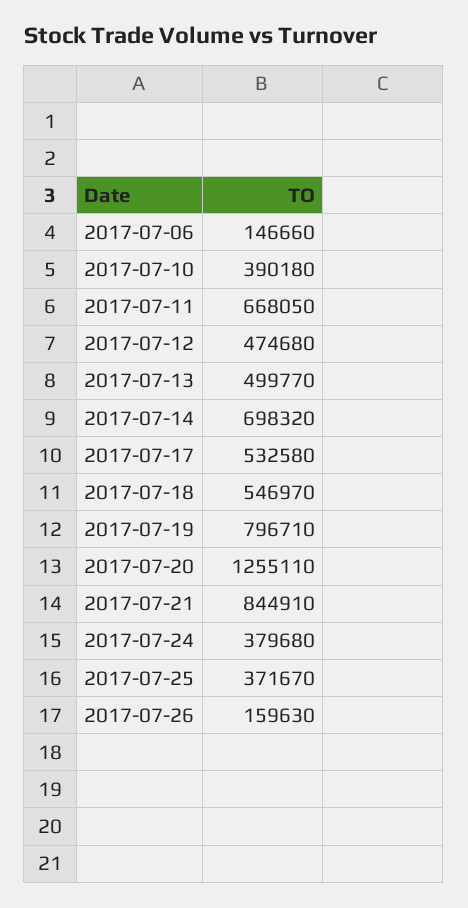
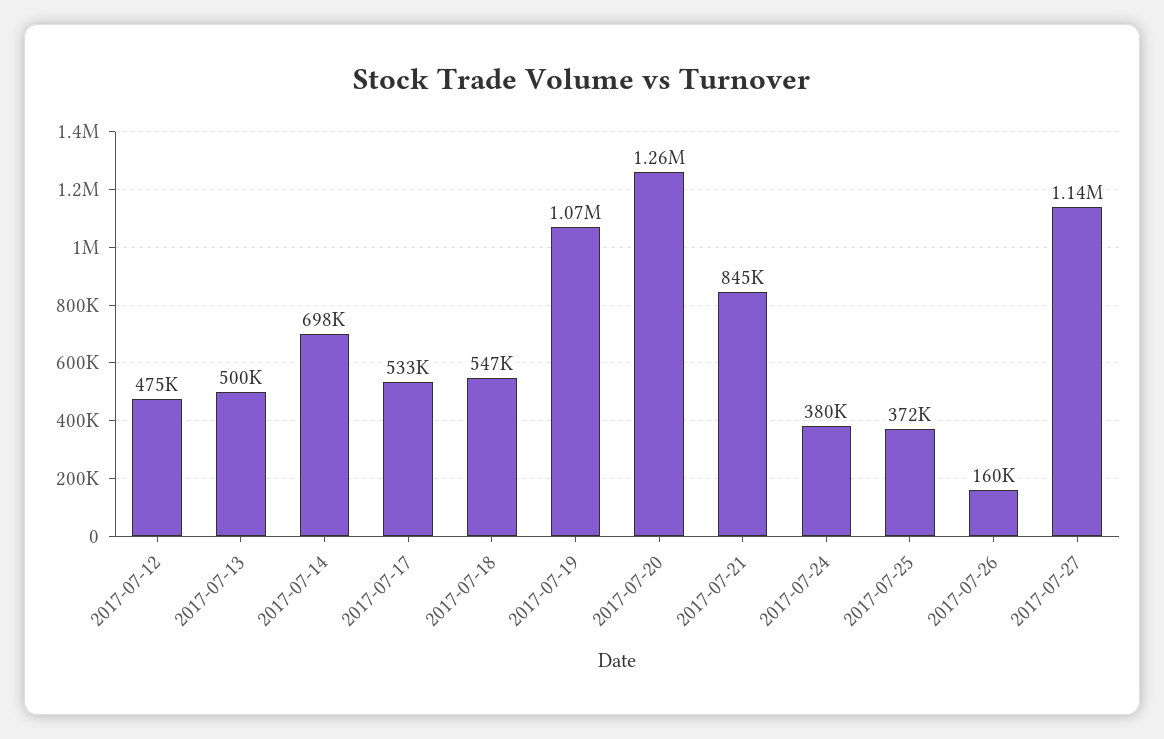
2017-07-06: 146660 -> none
2017-07-10: 390180 -> none
2017-07-11: 668050 -> none
2017-07-19: 796710 -> 1070000
2017-07-27: none -> 1140000

